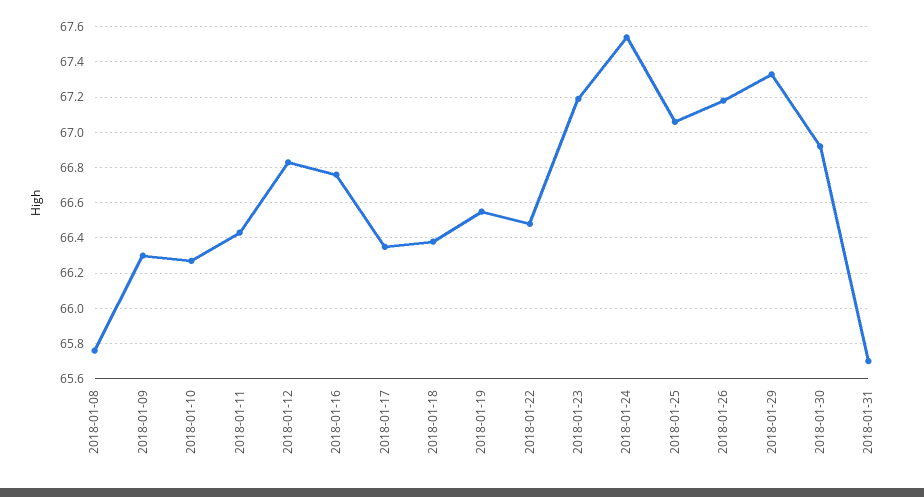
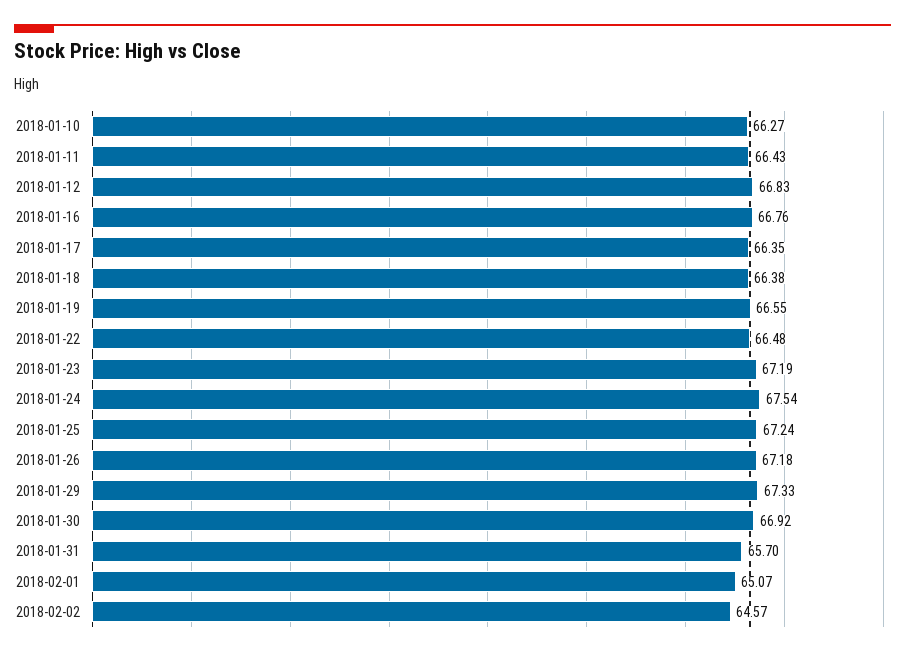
2018-01-08: 65.75 -> none
2018-01-09: 66.3 -> none
2018-01-25: 67.05 -> 67.24
2018-02-01: none -> 65.07
2018-02-02: none -> 64.57

